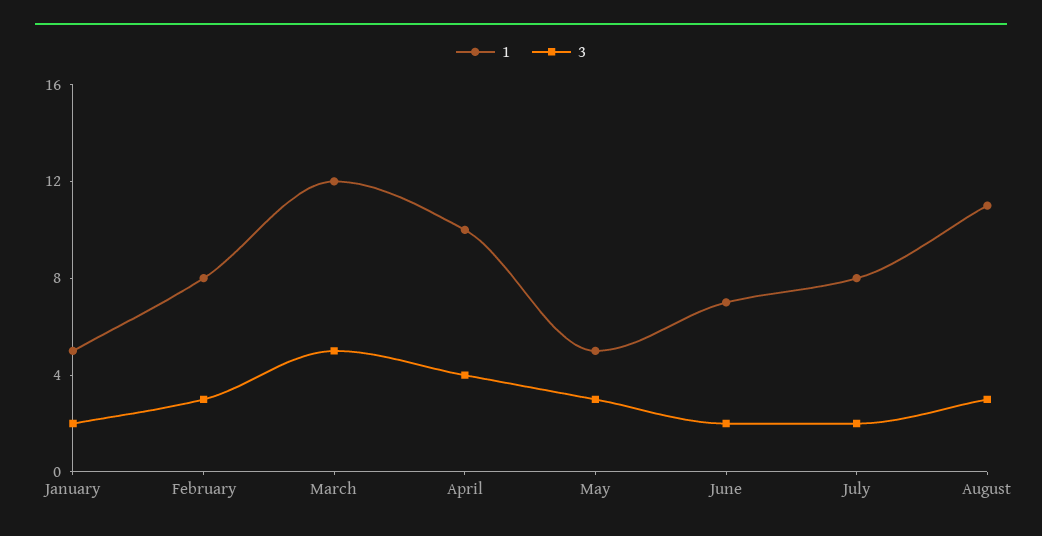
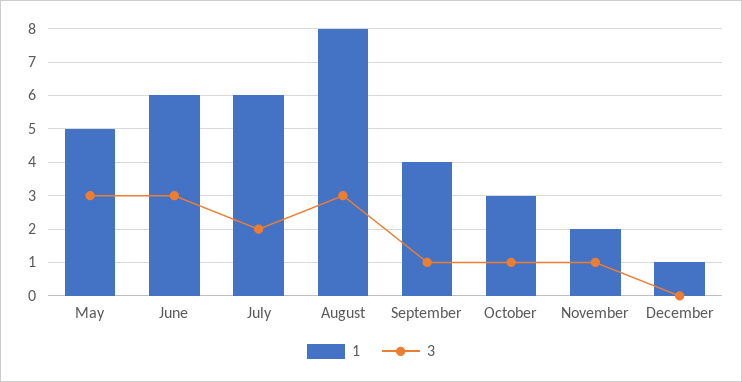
1, January: 5 -> none
3, January: 2 -> none
1, February: 8 -> none
3, February: 3 -> none
1, March: 12 -> none
3, March: 5 -> none
1, April: 10 -> none
3, April: 4 -> none
1, June: 7 -> 6
3, June: 2 -> 3
1, July: 8 -> 6
1, August: 11 -> 8
1, September: none -> 4
3, September: none -> 1
1, October: none -> 3
3, October: none -> 1
1, November: none -> 2
3, November: none -> 1
1, December: none -> 1
3, December: none -> 0

